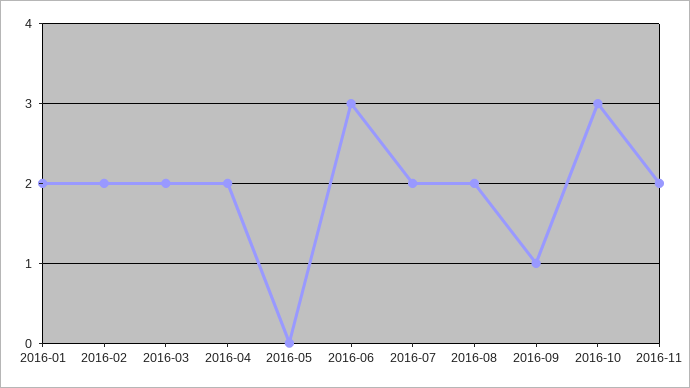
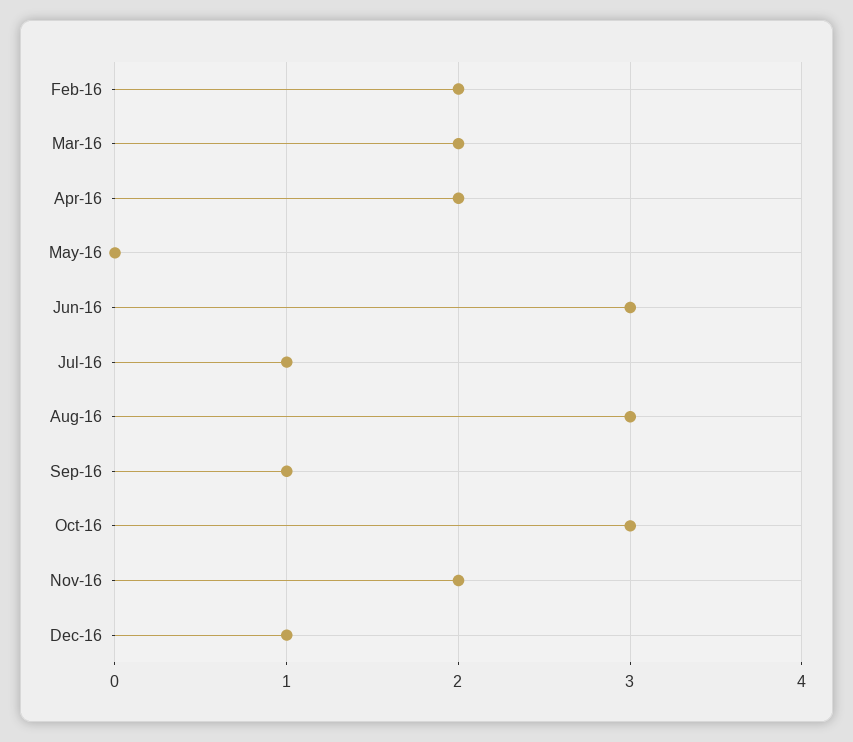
2016-01: 2 -> none
2016-07: 2 -> 1
2016-08: 2 -> 3
Dec-16: none -> 1

